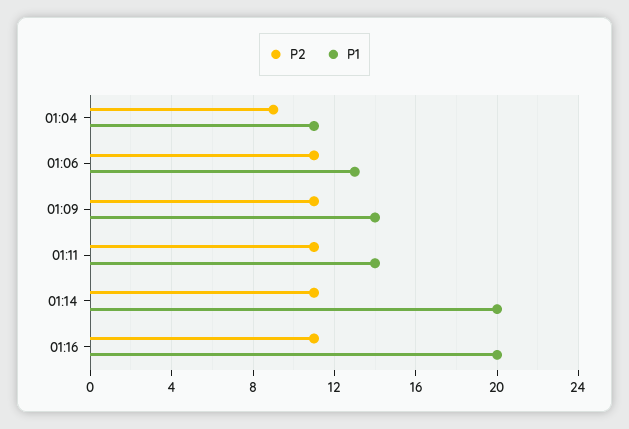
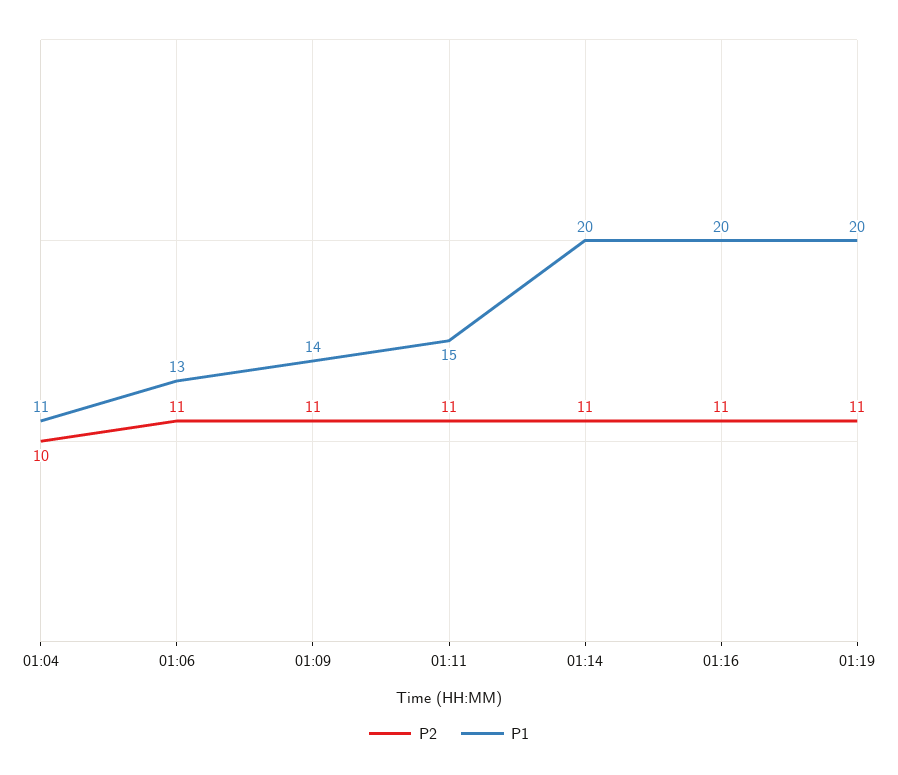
P2, 01:04: 9 -> 10
P1, 01:11: 14 -> 15
P2, 01:19: none -> 11
P1, 01:19: none -> 20

